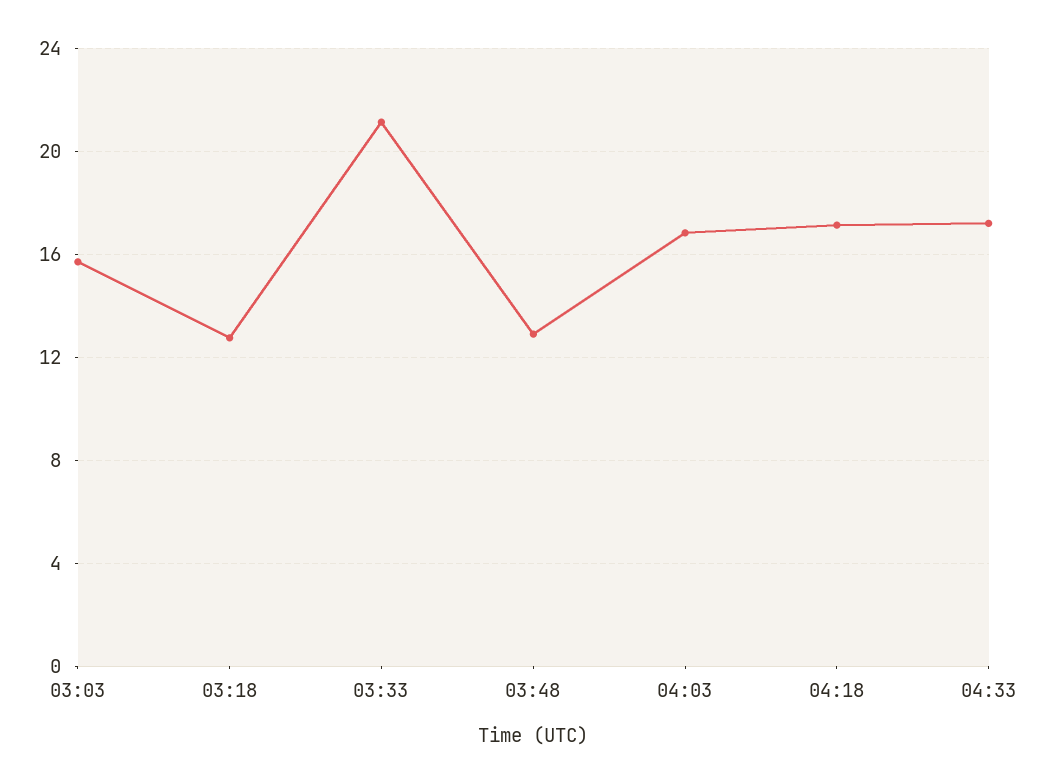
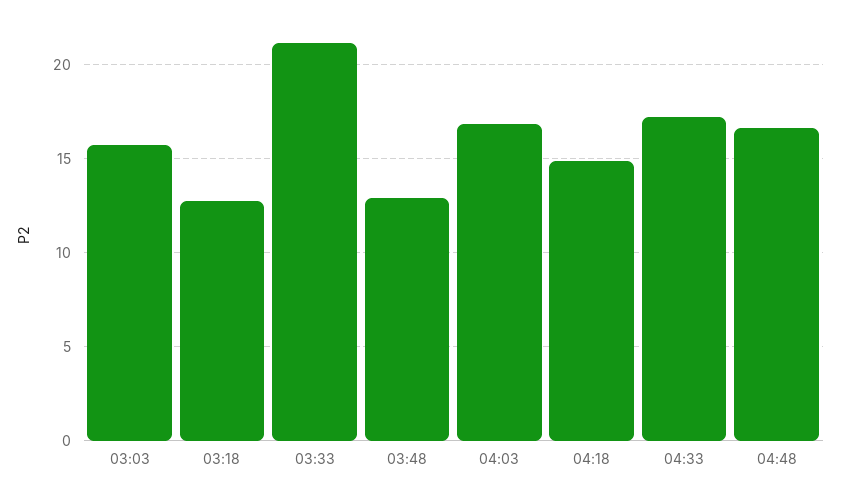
04:18: 17 -> 15
04:48: none -> 16.5

